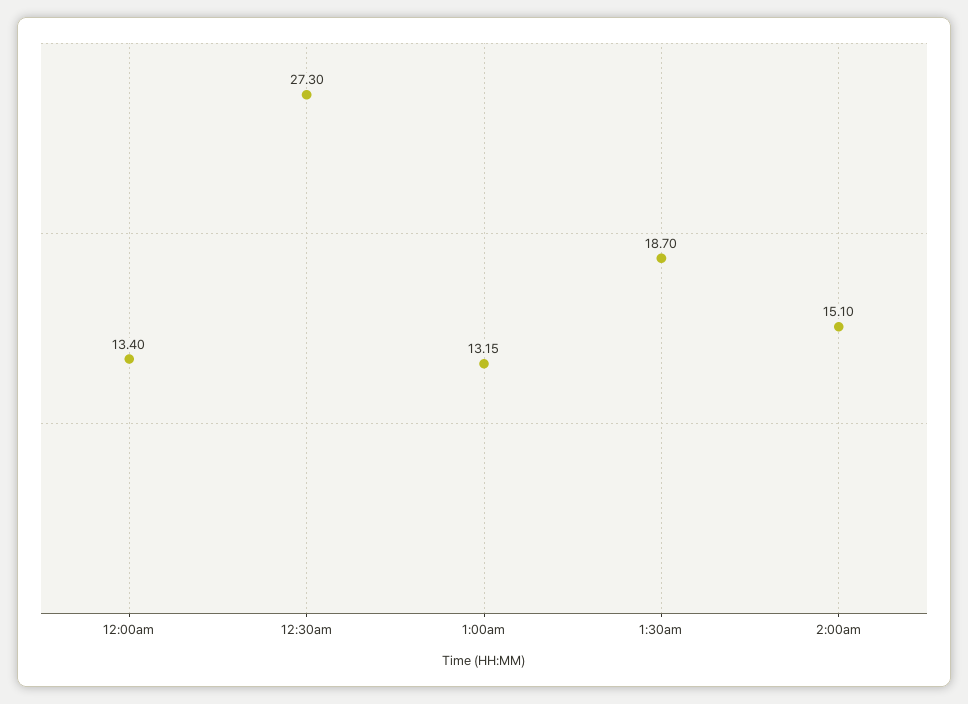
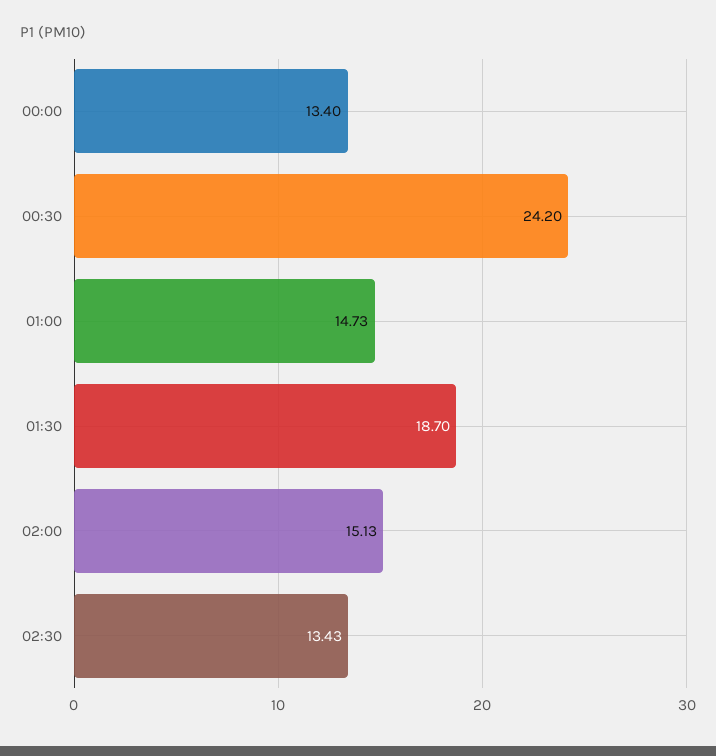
12:30am: 27.3 -> 24.2
1:00am: 13.15 -> 14.73
2:00am: 15.1 -> 15.13
02:30: none -> 13.43

